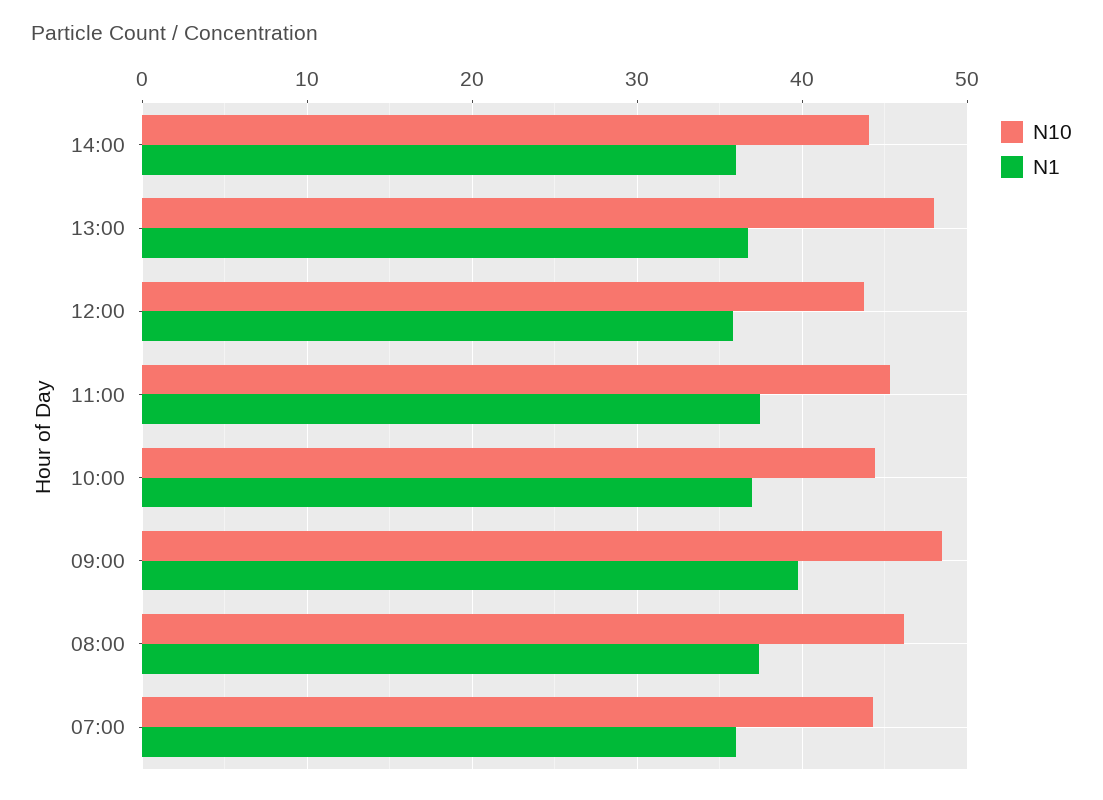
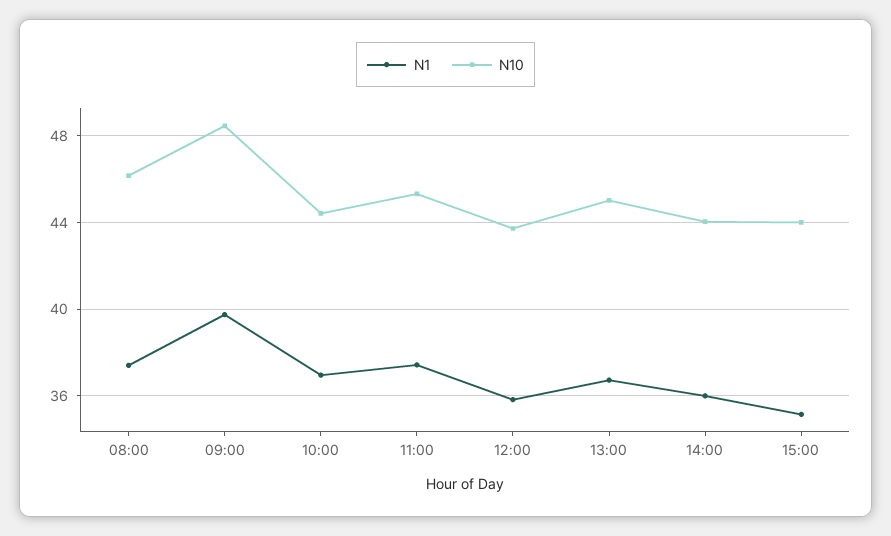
N10, 13:00: 48 -> 45
N10, 07:00: 44 -> none
N1, 07:00: 36 -> none
N1, 15:00: none -> 35
N10, 15:00: none -> 44

